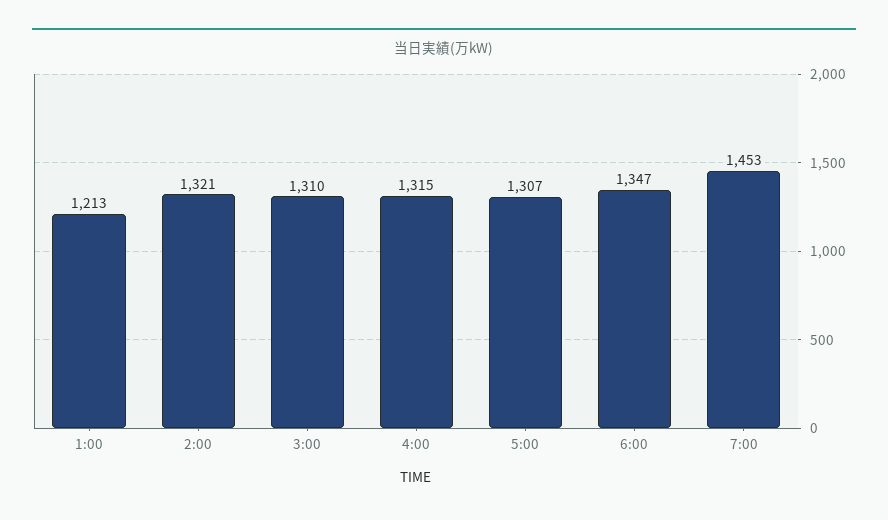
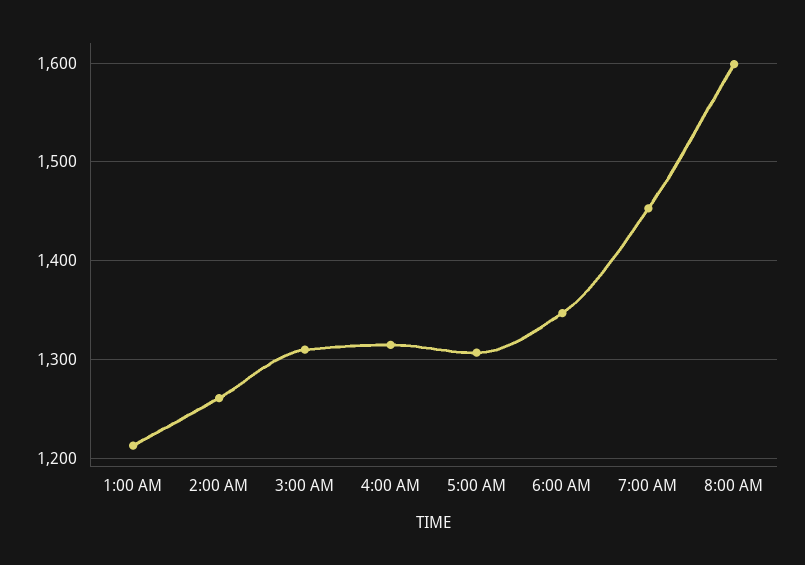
2:00: 1321 -> 1260
8:00 AM: none -> 1600

